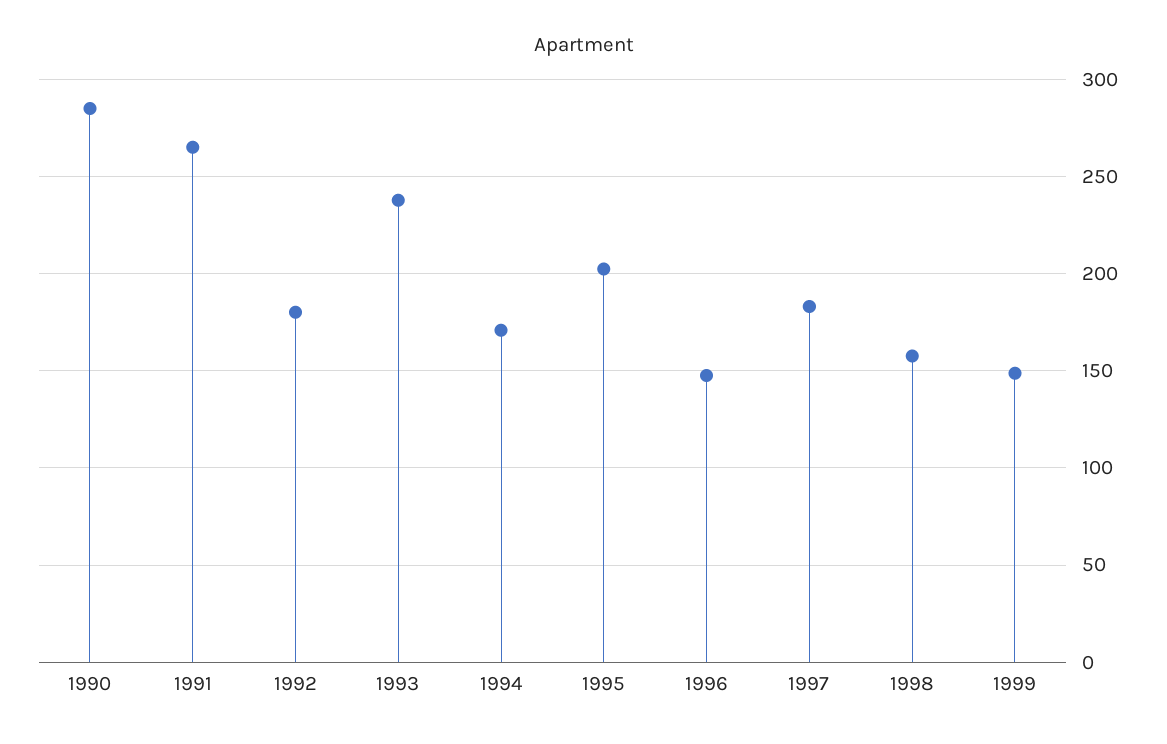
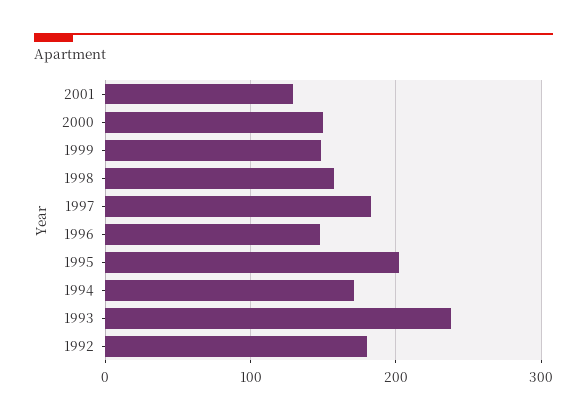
1990: 285 -> none
1991: 265 -> none
2001: none -> 130
2000: none -> 150

